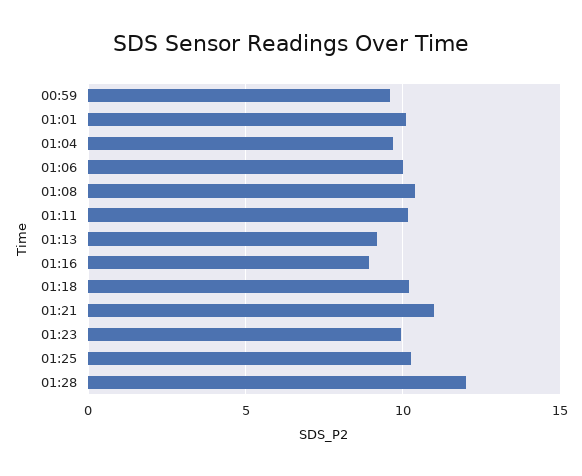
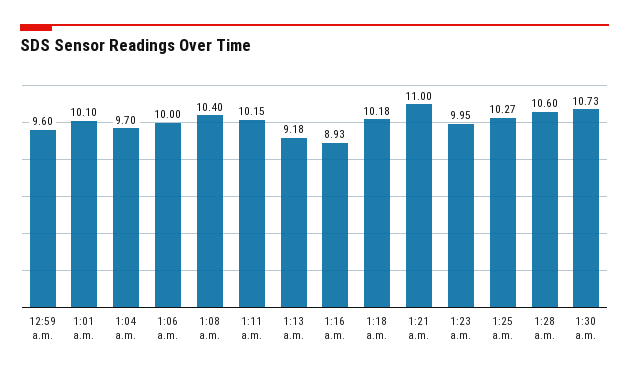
01:28: 12 -> 10.6
1:30 a.m.: none -> 10.73

